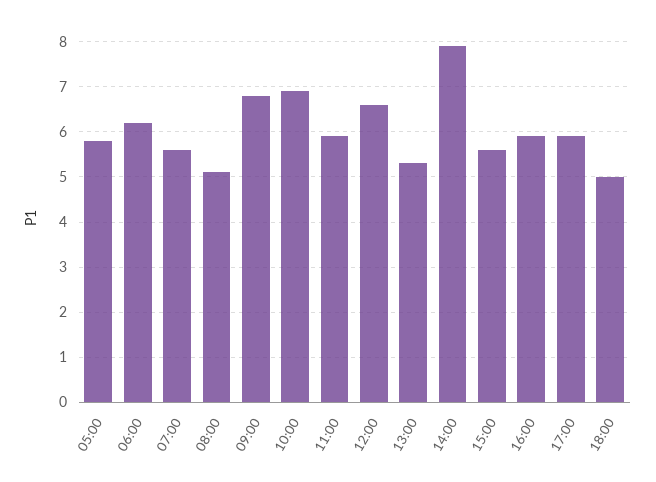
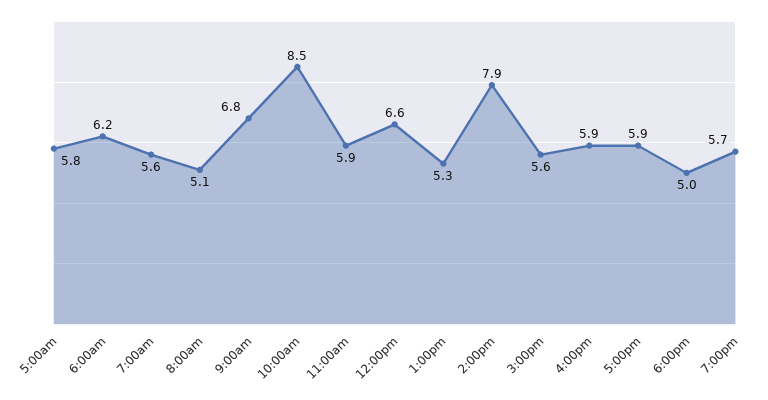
10:00: 7 -> 8.5
7:00pm: none -> 5.7

